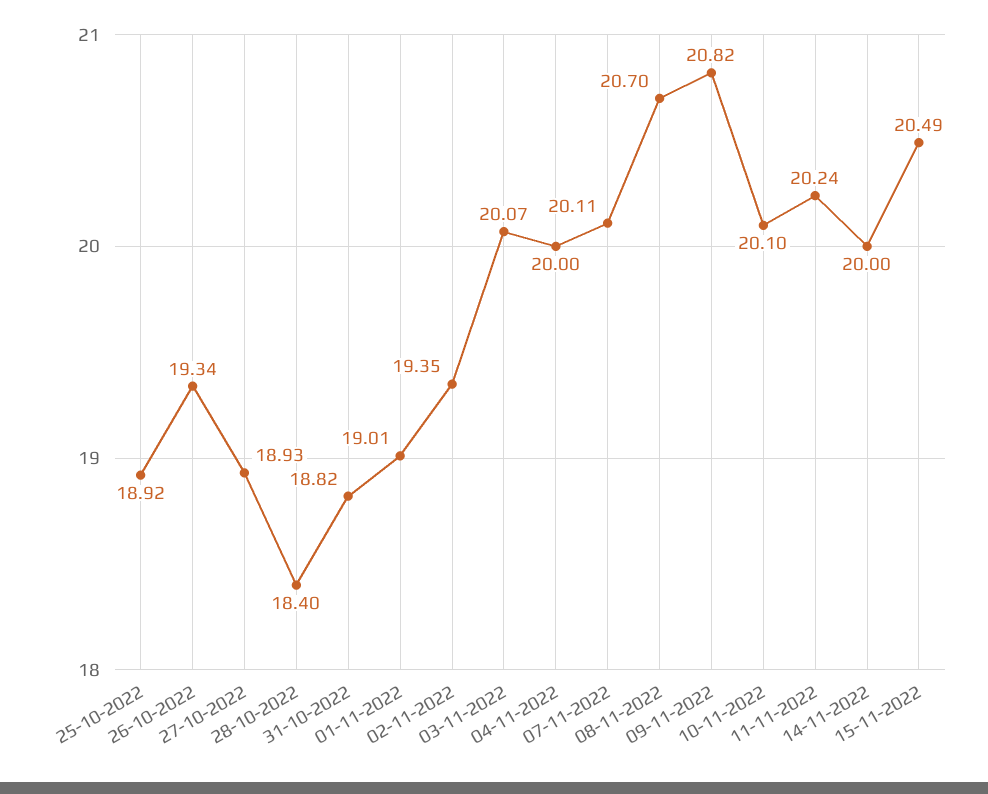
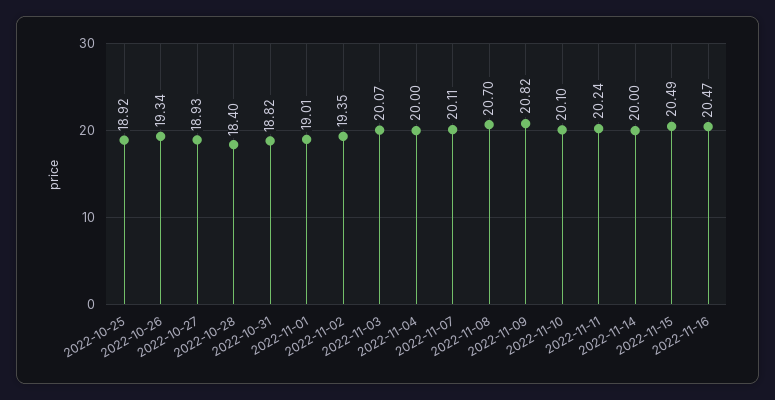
2022-11-16: none -> 20.47

